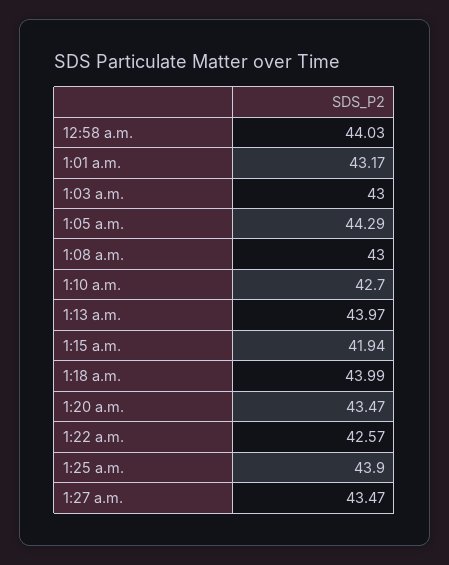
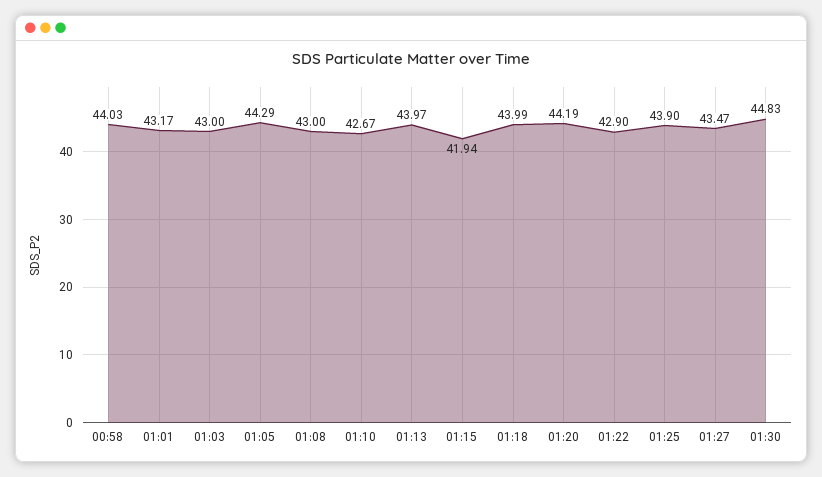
1:10 a.m.: 42.7 -> 42.67
1:20 a.m.: 43.47 -> 44.19
1:22 a.m.: 42.57 -> 42.9
01:30: none -> 44.83

